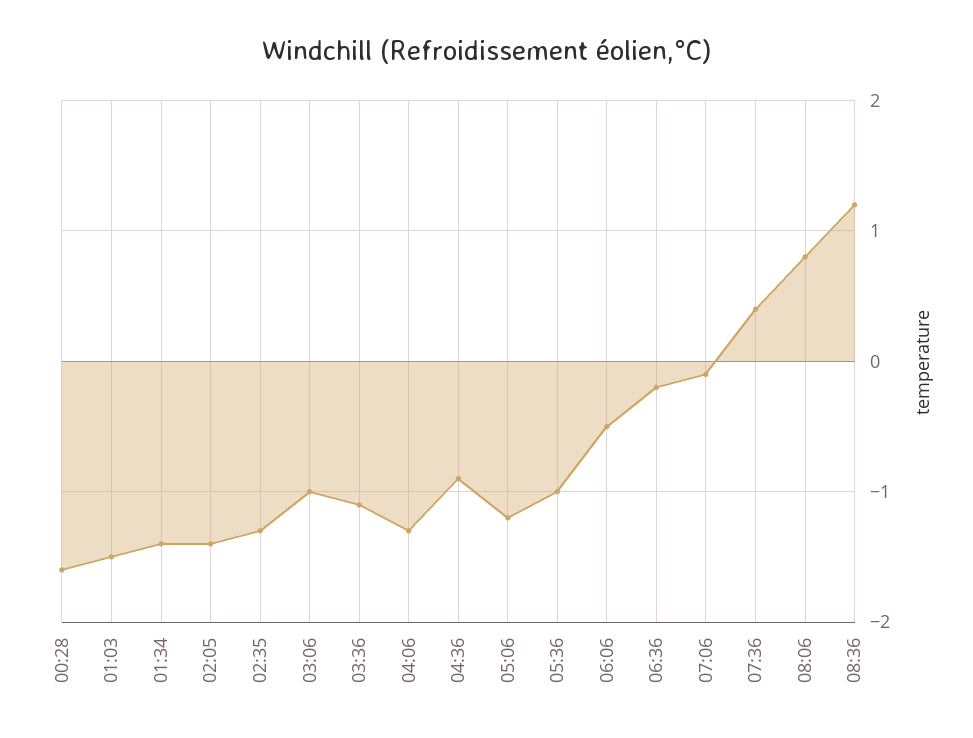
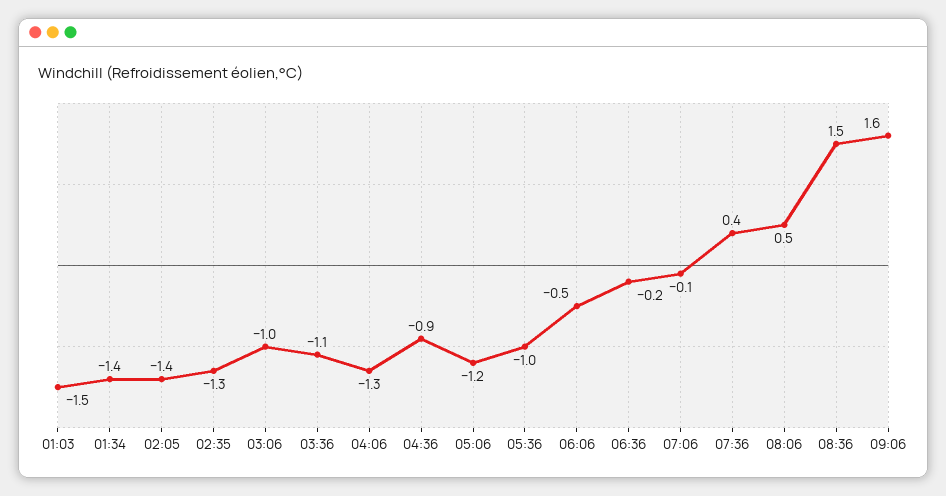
00:28: -1.6 -> none
08:06: 0.8 -> 0.5
08:36: 1.2 -> 1.5
09:06: none -> 1.6

